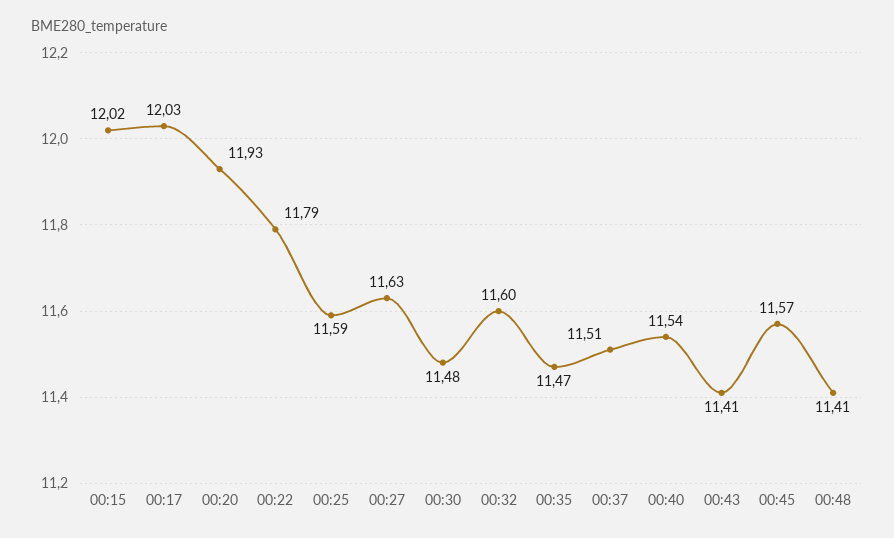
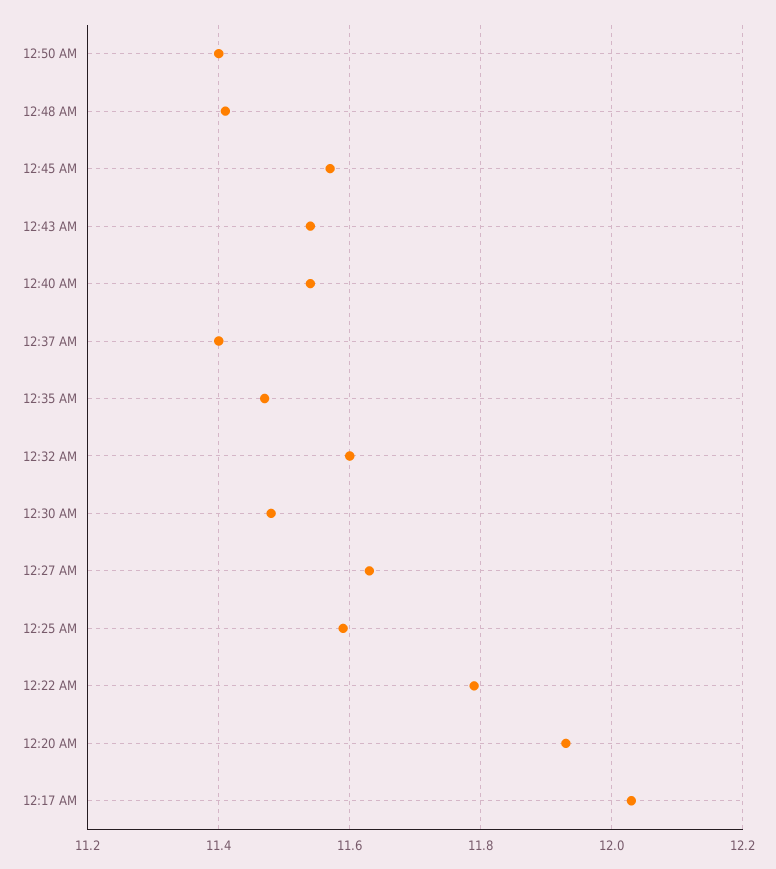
00:15: 12.02 -> none
00:37: 11.51 -> 11.4
00:43: 11.41 -> 11.55
12:50 AM: none -> 11.4

